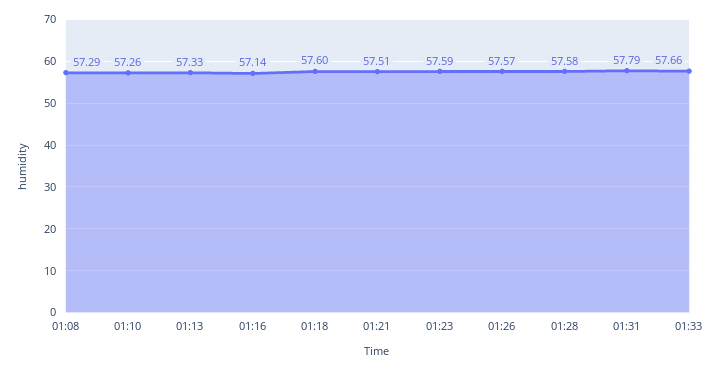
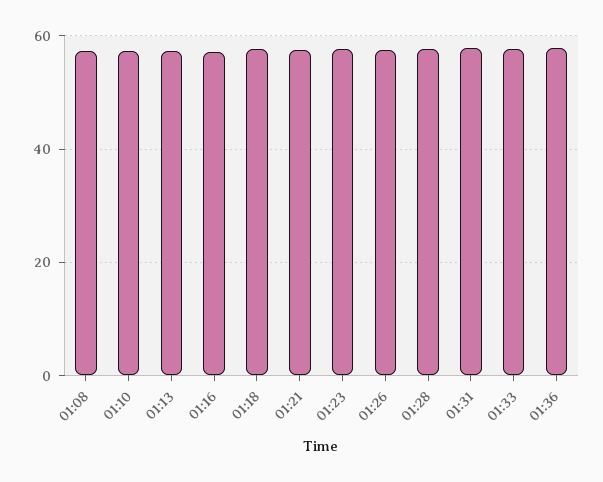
01:36: none -> 58

